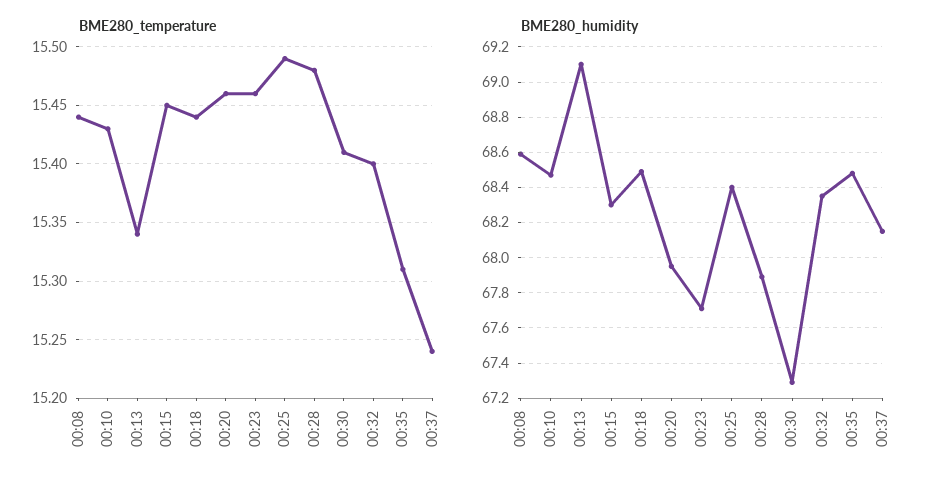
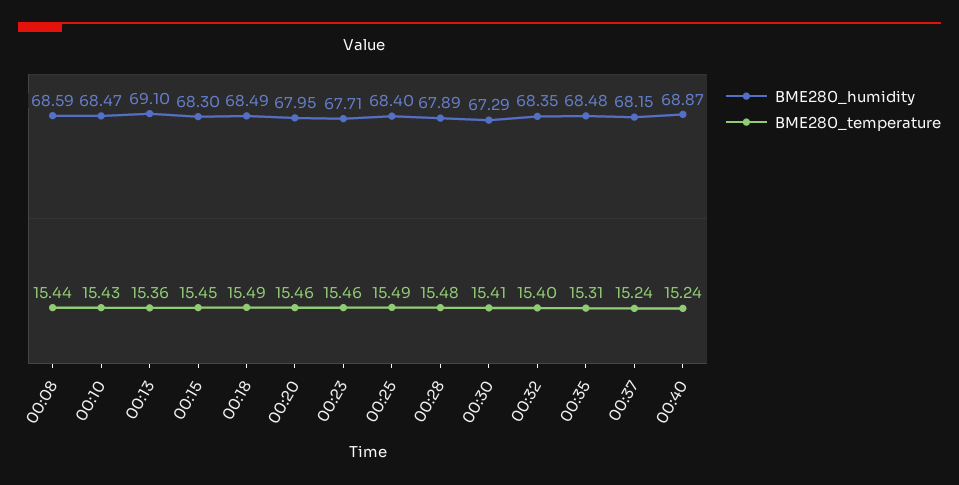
BME280_temperature, 00:13: 15.34 -> 15.36
BME280_temperature, 00:18: 15.44 -> 15.49
BME280_humidity, 00:40: none -> 68.87
BME280_temperature, 00:40: none -> 15.24

